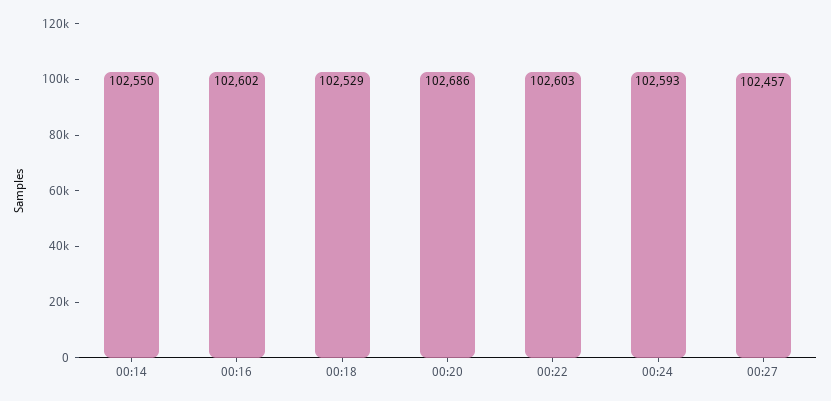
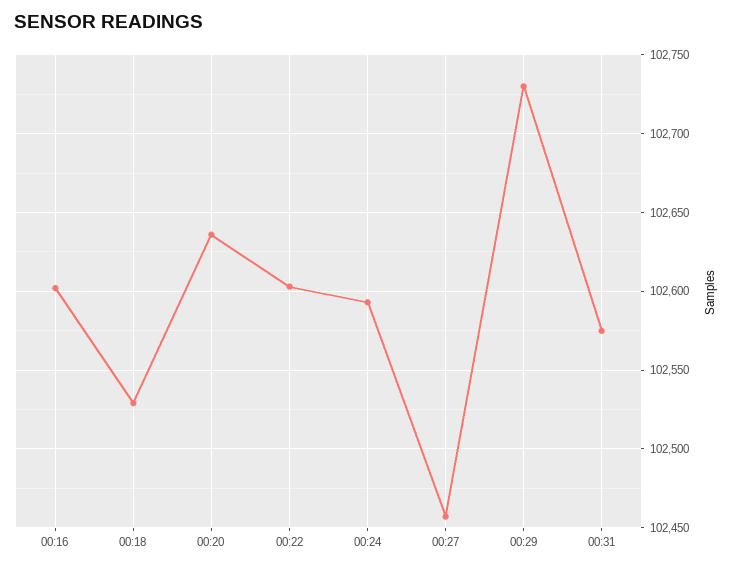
00:14: 102550 -> none
00:20: 102686 -> 102635
00:29: none -> 102730
00:31: none -> 102575

